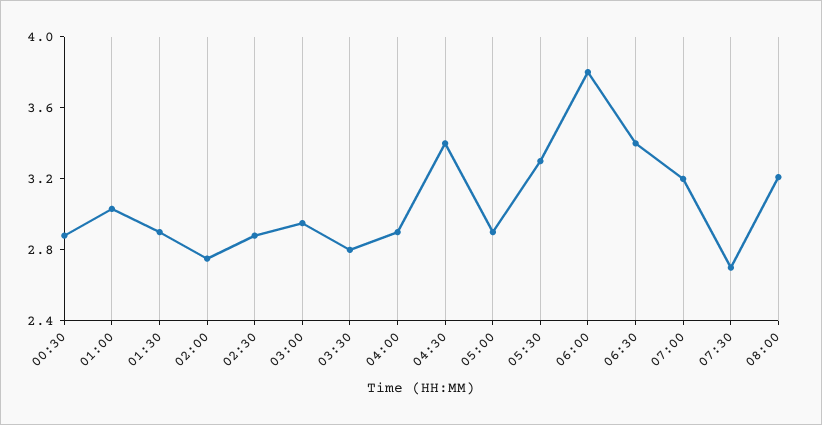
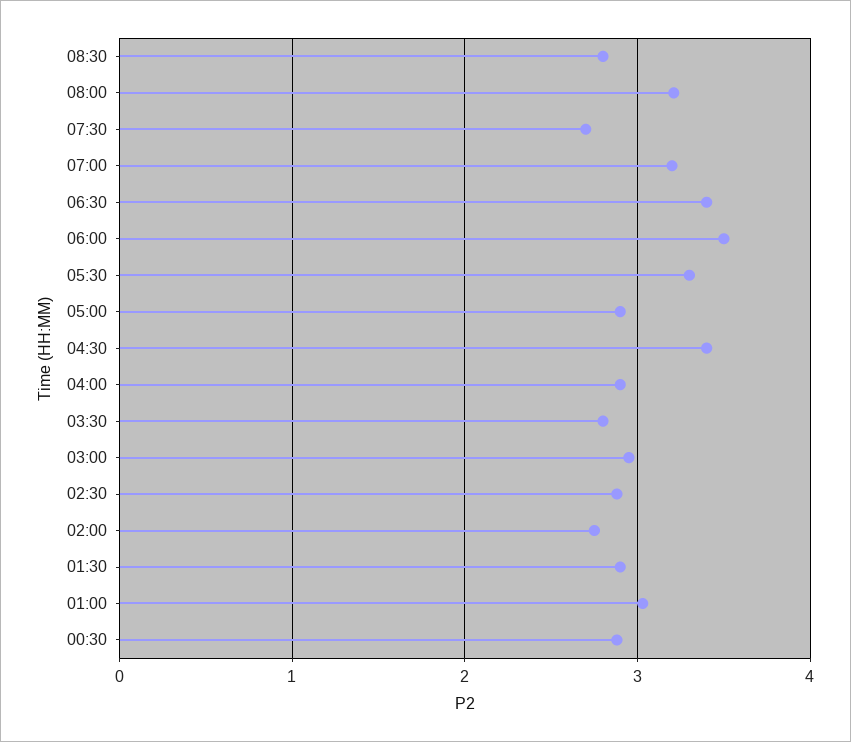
06:00: 3.8 -> 3.5
08:30: none -> 2.8

